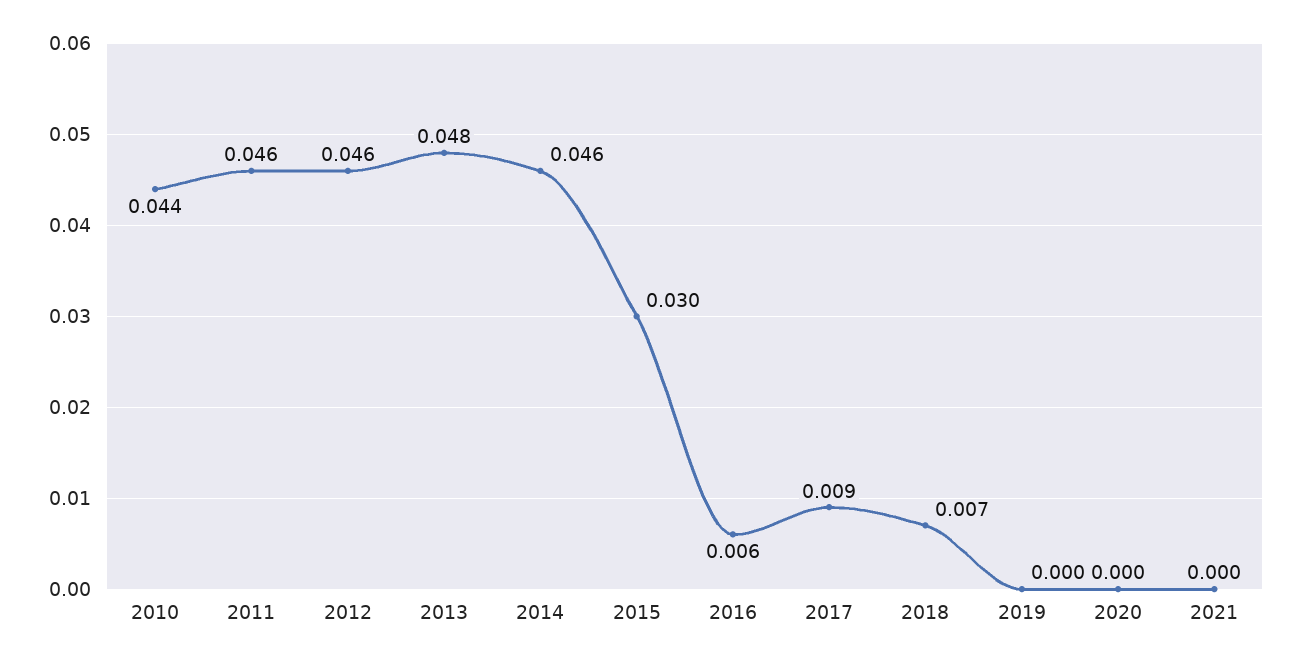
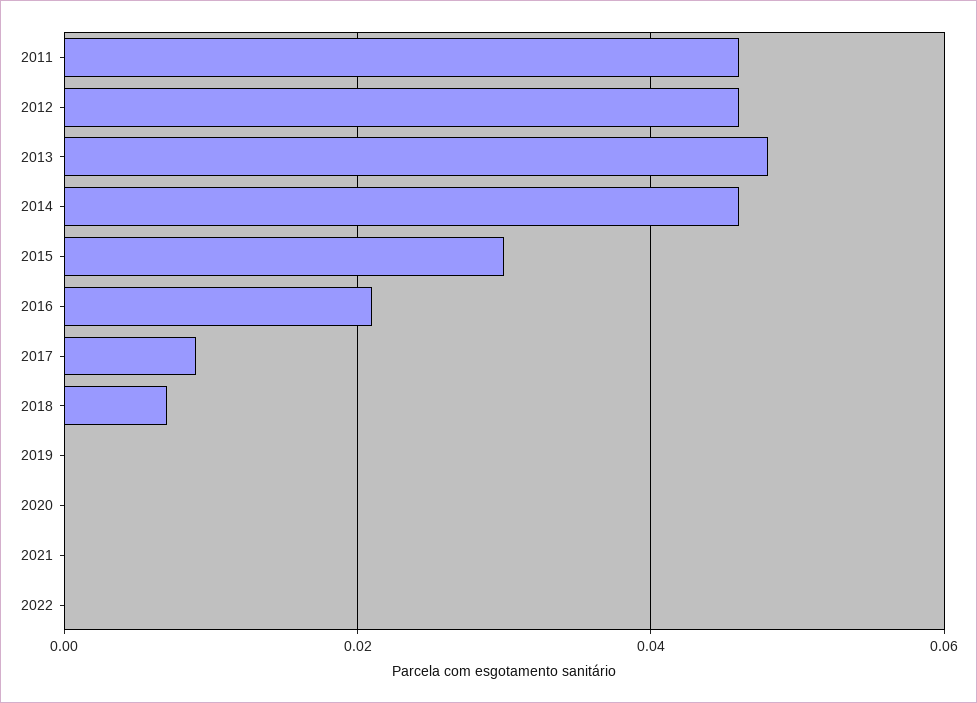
2010: 0.044 -> none
2016: 0.006 -> 0.02
2022: none -> 0

